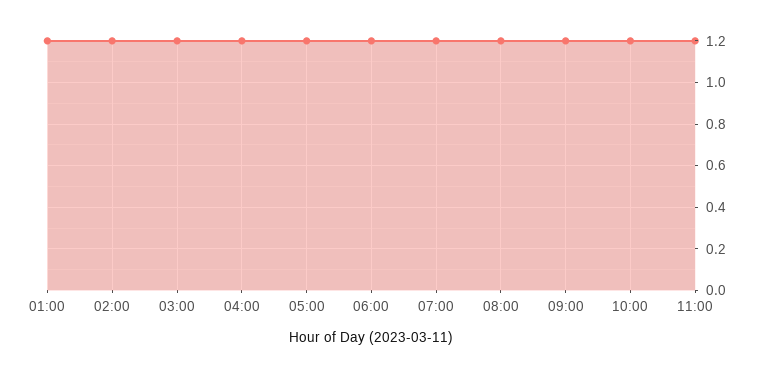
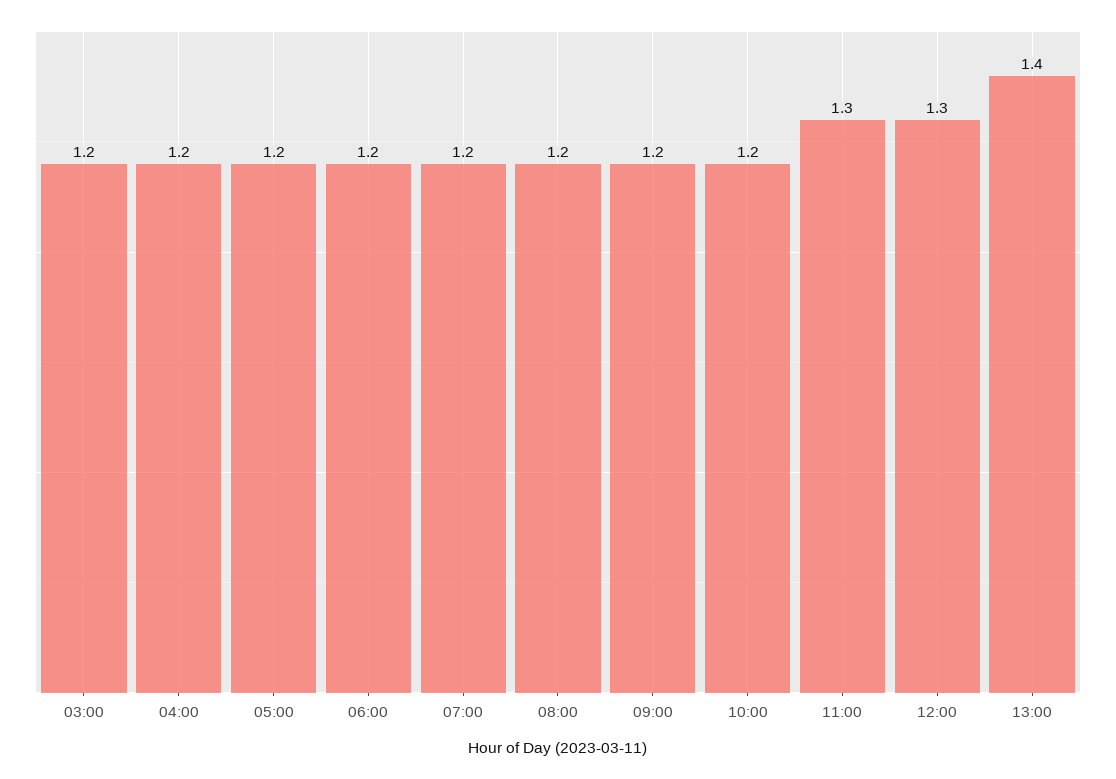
01:00: 1.2 -> none
02:00: 1.2 -> none
11:00: 1.2 -> 1.3
12:00: none -> 1.3
13:00: none -> 1.4

